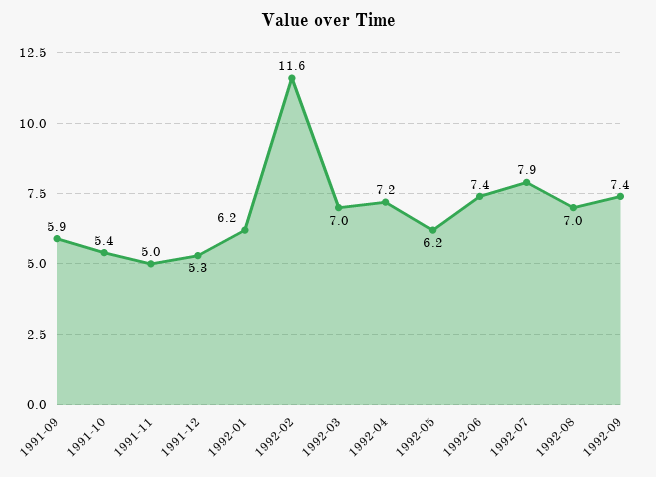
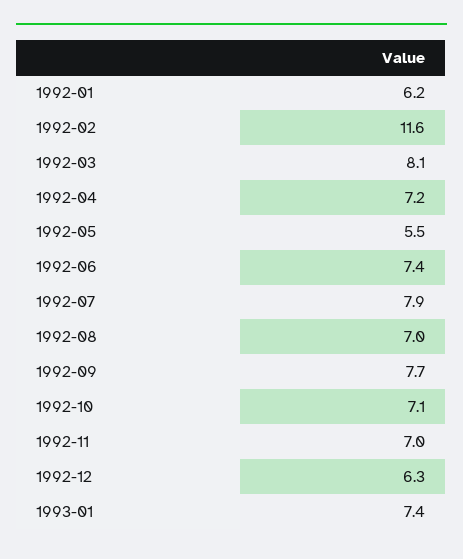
1991-09: 5.9 -> none
1991-10: 5.4 -> none
1991-11: 5 -> none
1991-12: 5.3 -> none
1992-03: 7 -> 8.1
1992-05: 6.2 -> 5.5
1992-09: 7.4 -> 7.7
1992-10: none -> 7.1
1992-11: none -> 7
1992-12: none -> 6.3
1993-01: none -> 7.4

